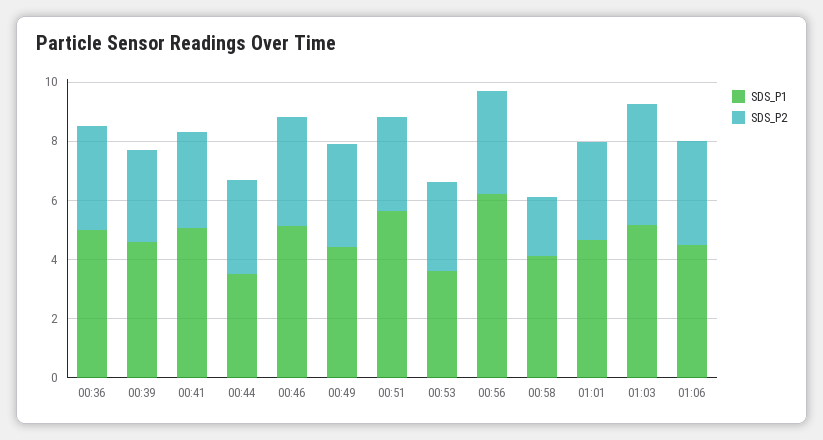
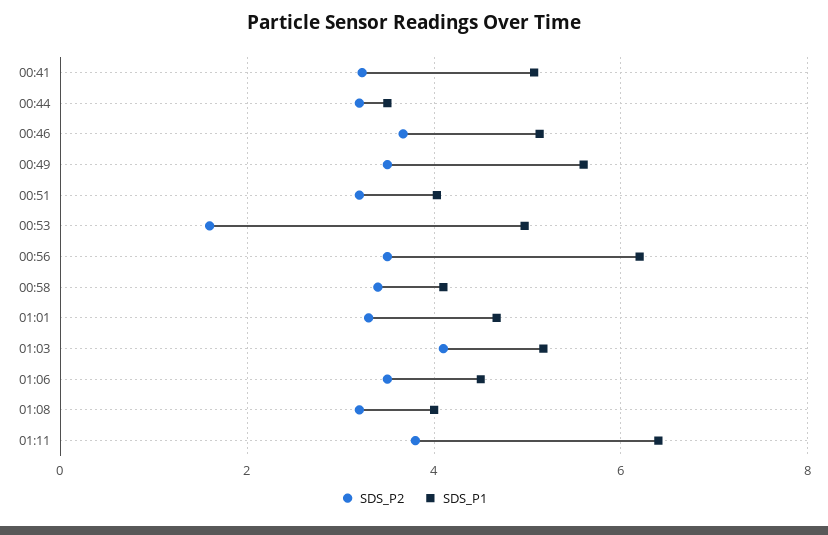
SDS_P1, 00:36: 5 -> none
SDS_P2, 00:36: 3.5 -> none
SDS_P1, 00:39: 4.5 -> none
SDS_P2, 00:39: 3 -> none
SDS_P1, 00:49: 4.5 -> 5.6
SDS_P1, 00:51: 5.5 -> 4
SDS_P1, 00:53: 3.5 -> 5
SDS_P2, 00:53: 3 -> 1.6
SDS_P2, 00:58: 2 -> 3.4
SDS_P2, 01:08: none -> 3.2
SDS_P1, 01:08: none -> 4
SDS_P2, 01:11: none -> 3.8
SDS_P1, 01:11: none -> 6.4

